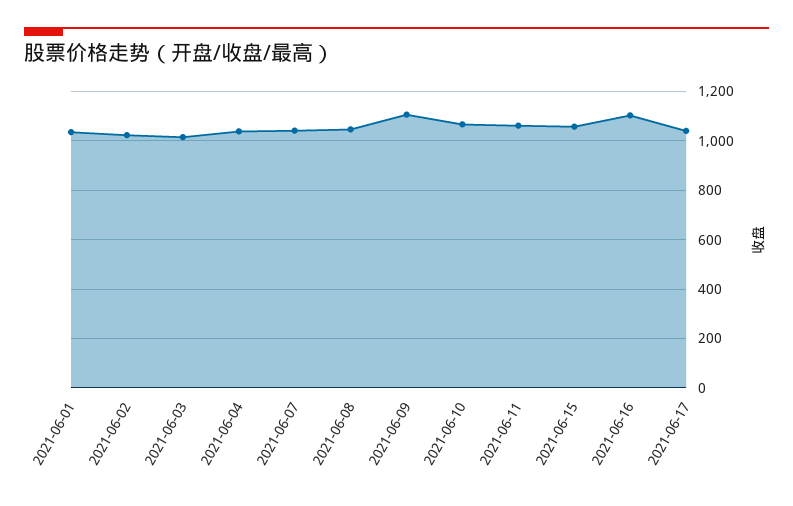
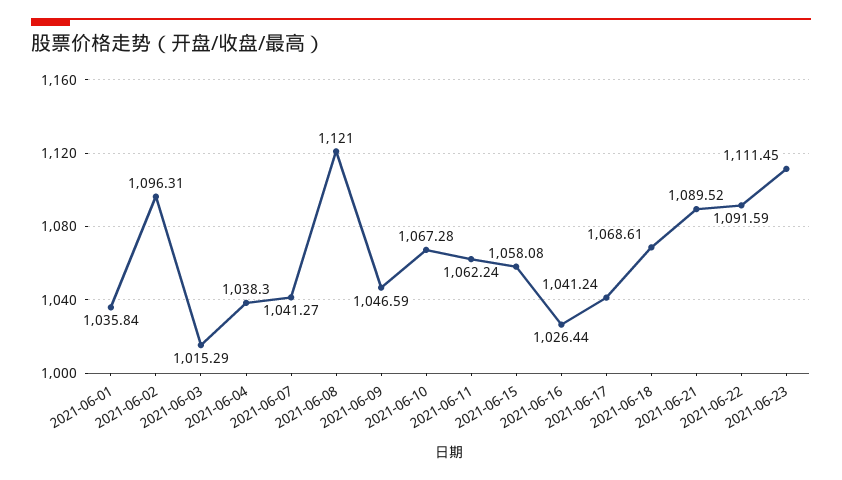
2021-06-02: 1025 -> 1096.31
2021-06-08: 1050 -> 1121
2021-06-09: 1100 -> 1046.59
2021-06-16: 1100 -> 1026.44
2021-06-18: none -> 1068.61
2021-06-21: none -> 1089.52
2021-06-22: none -> 1091.59
2021-06-23: none -> 1111.45

